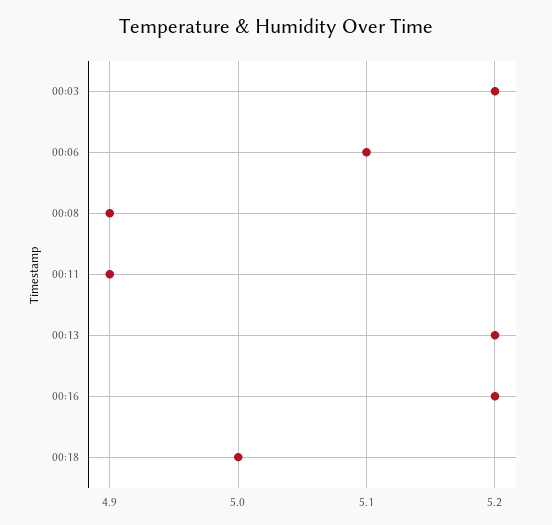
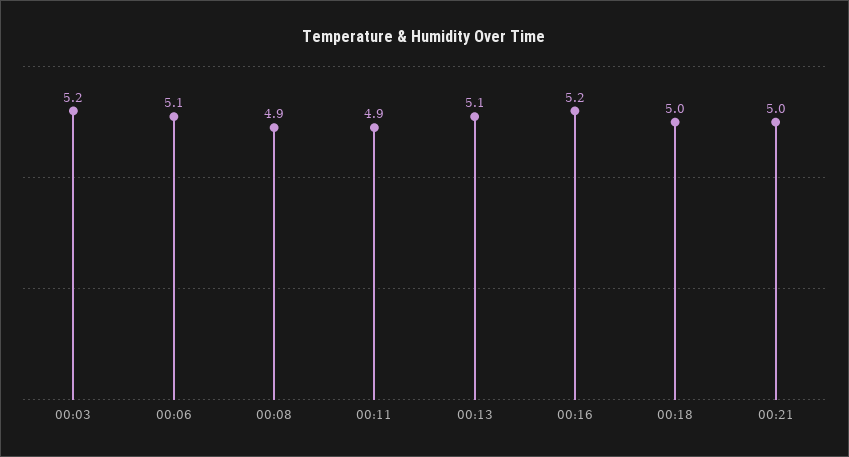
00:13: 5.2 -> 5.1
00:21: none -> 5

